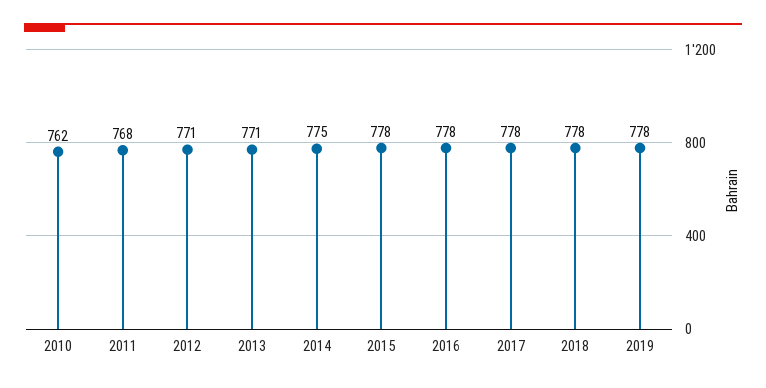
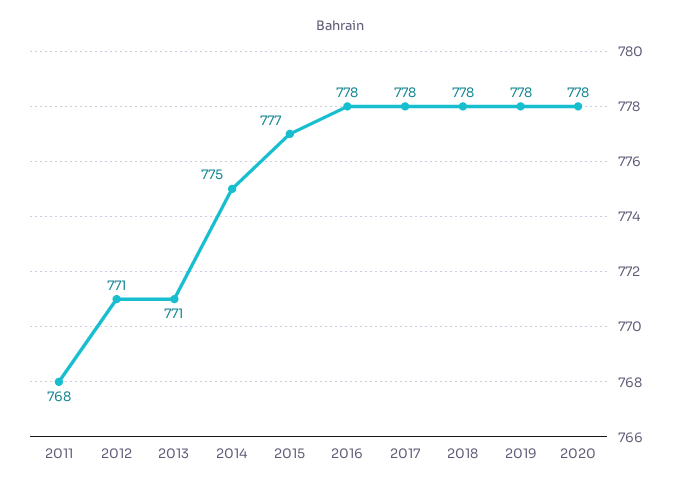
2010: 762 -> none
2015: 778 -> 777
2020: none -> 778

